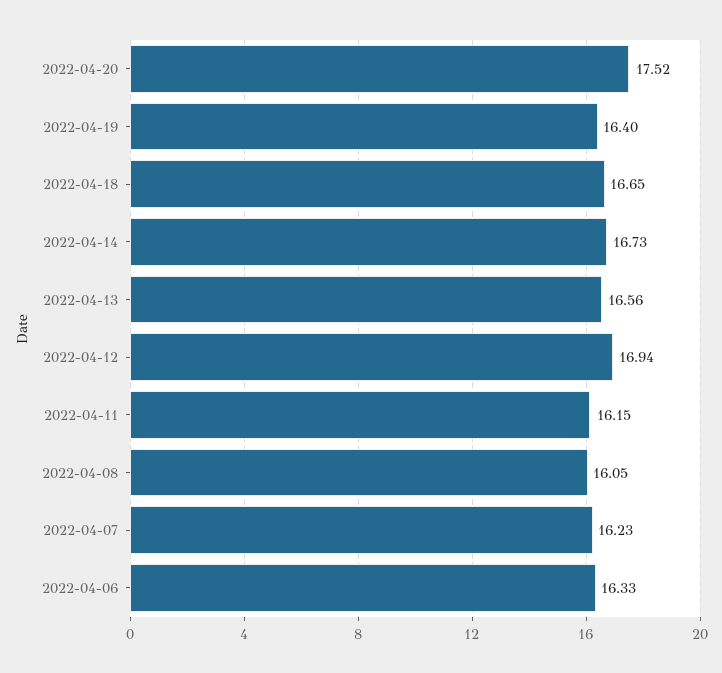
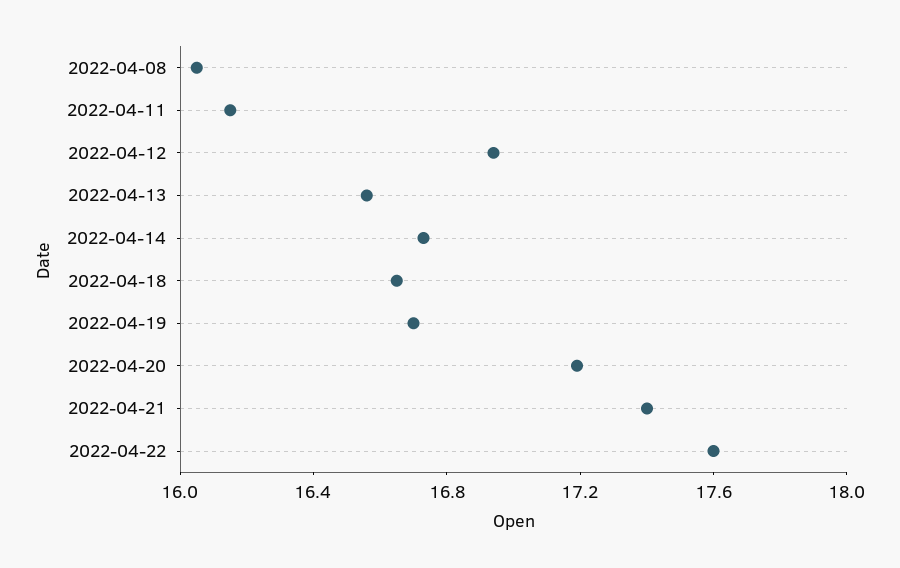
2022-04-20: 17.52 -> 17.2
2022-04-19: 16.4 -> 16.7
2022-04-07: 16.23 -> none
2022-04-06: 16.33 -> none
2022-04-21: none -> 17.4
2022-04-22: none -> 17.6

